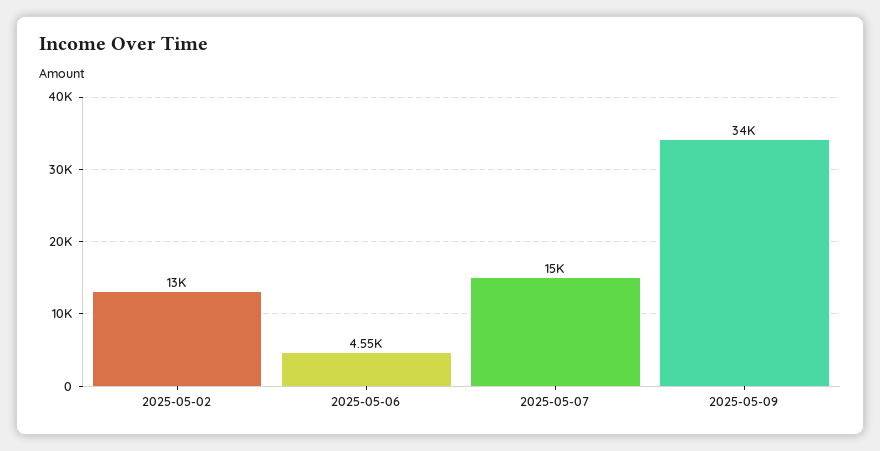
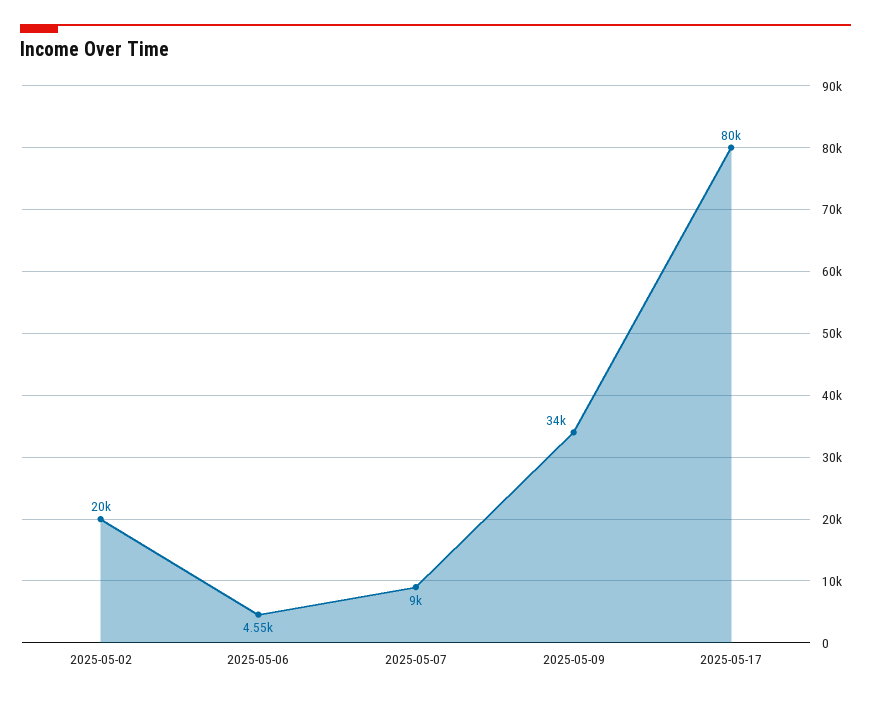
2025-05-02: 13000 -> 20000
2025-05-07: 15000 -> 9000
2025-05-17: none -> 80000

